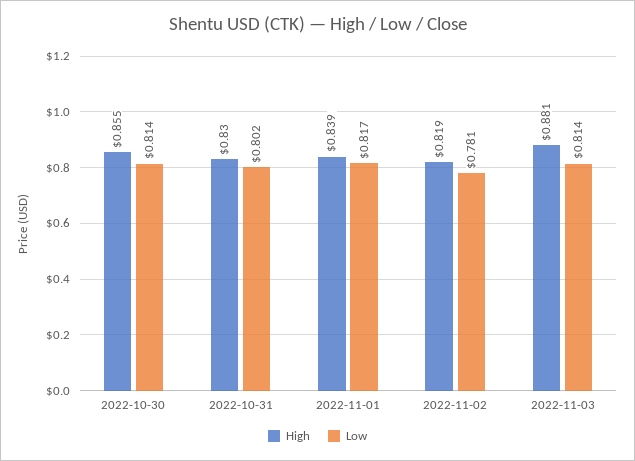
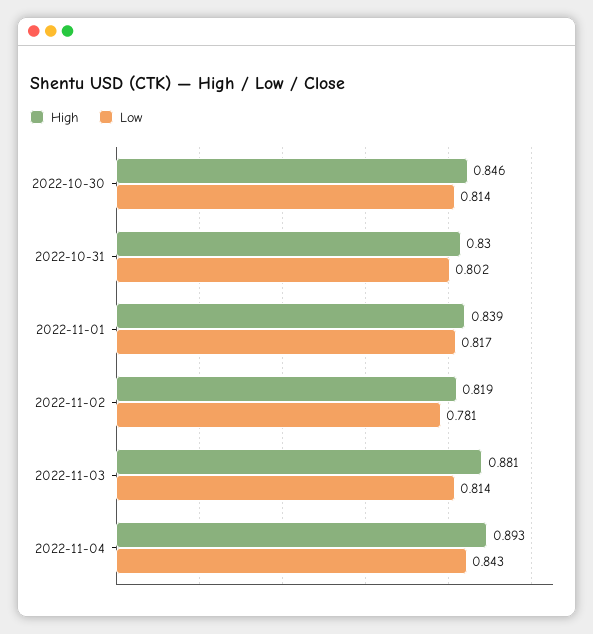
High, 2022-10-30: 0.855 -> 0.846
High, 2022-11-04: none -> 0.893
Low, 2022-11-04: none -> 0.843

